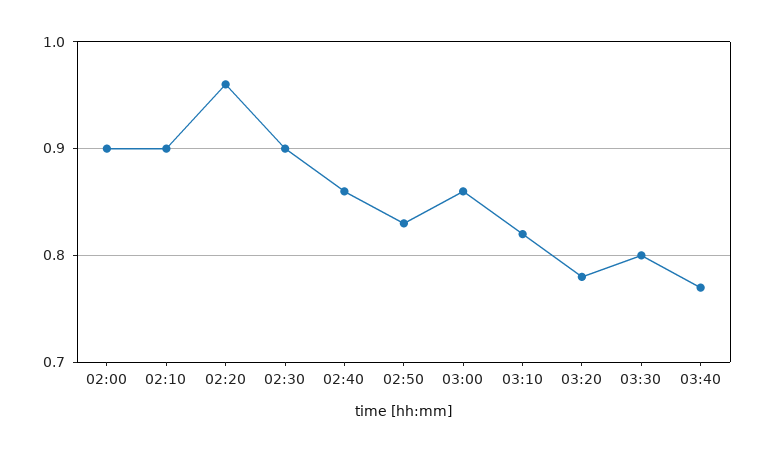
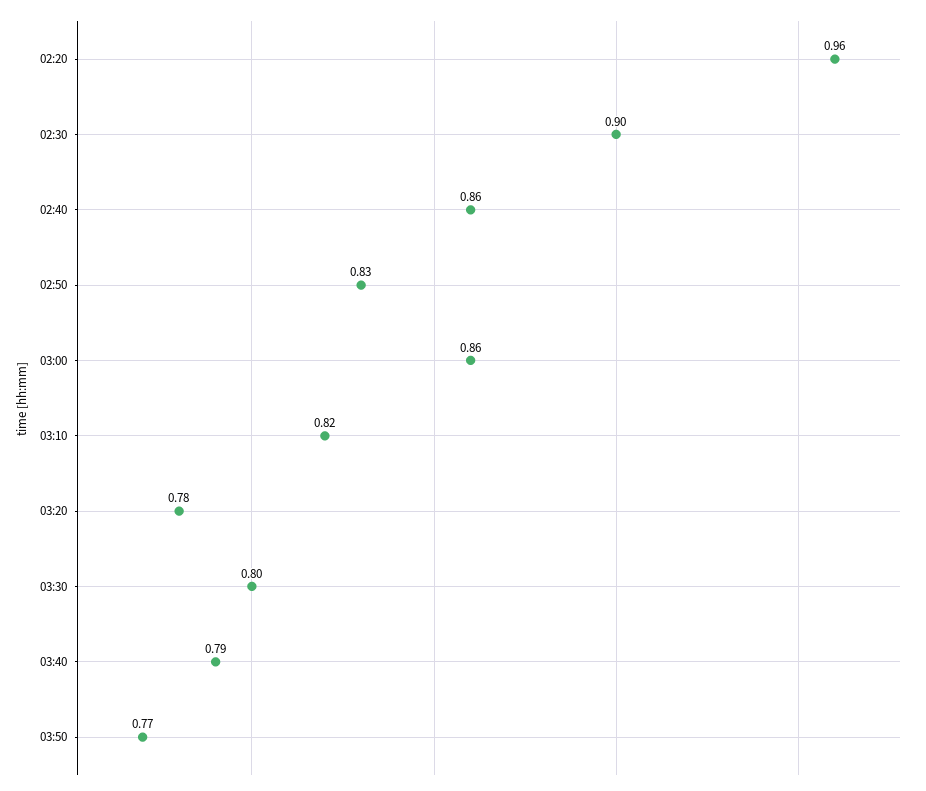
02:00: 0.9 -> none
02:10: 0.9 -> none
03:40: 0.77 -> 0.79
03:50: none -> 0.77

